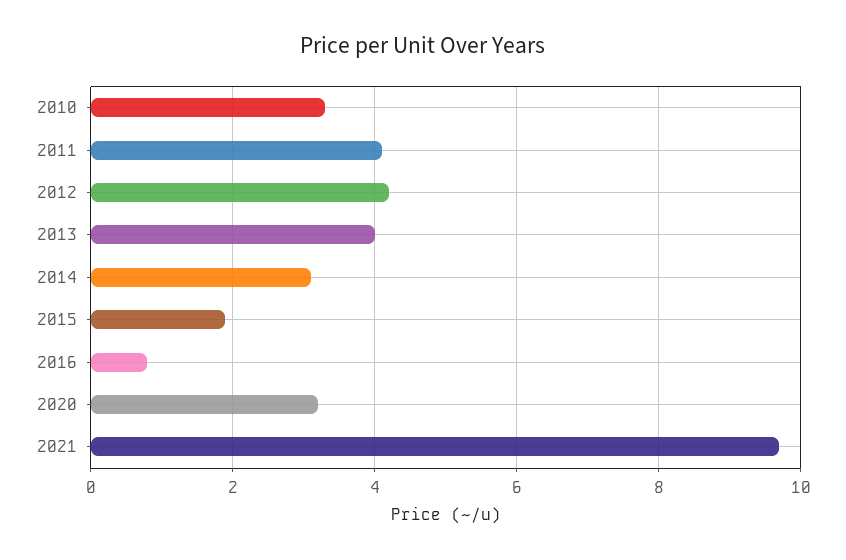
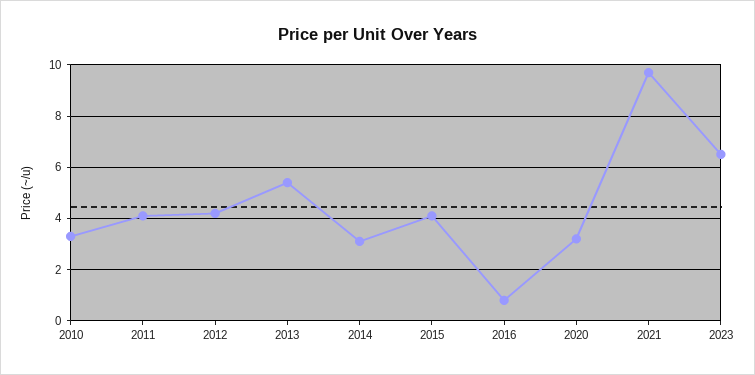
2013: 4 -> 5.5
2015: 2 -> 4
2023: none -> 6.5

